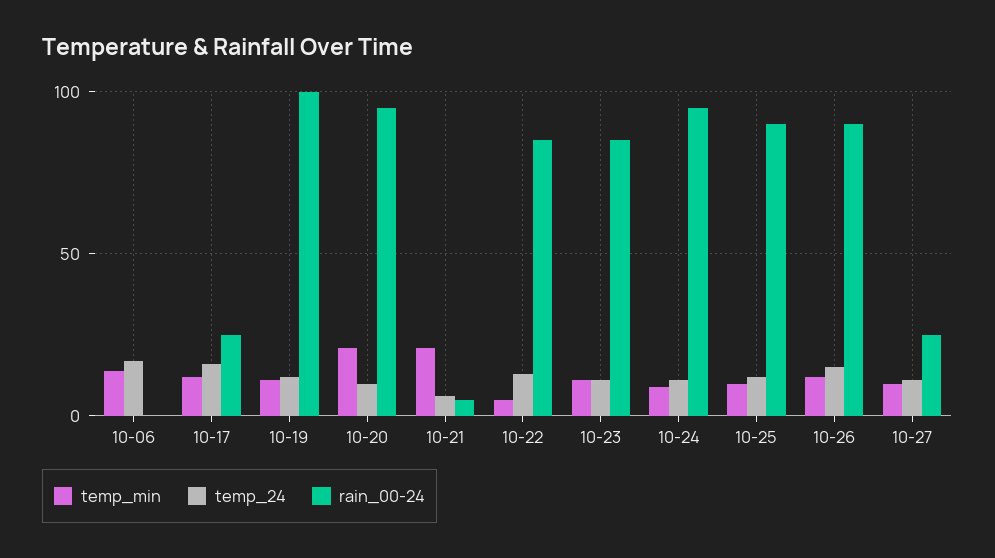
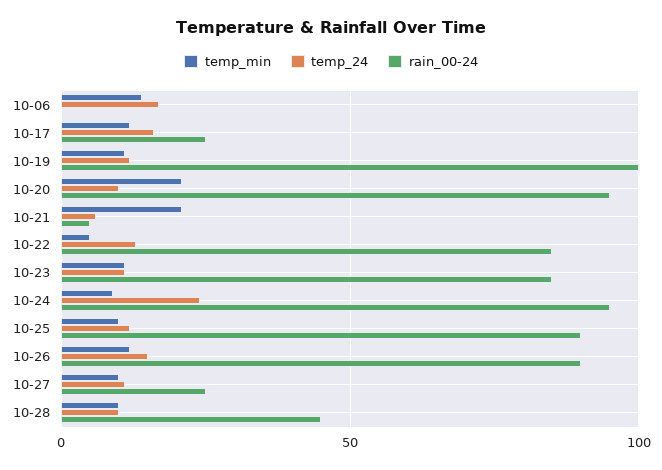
temp_24, 10-24: 10 -> 25
temp_min, 10-28: none -> 10
temp_24, 10-28: none -> 10
rain_00-24, 10-28: none -> 45

